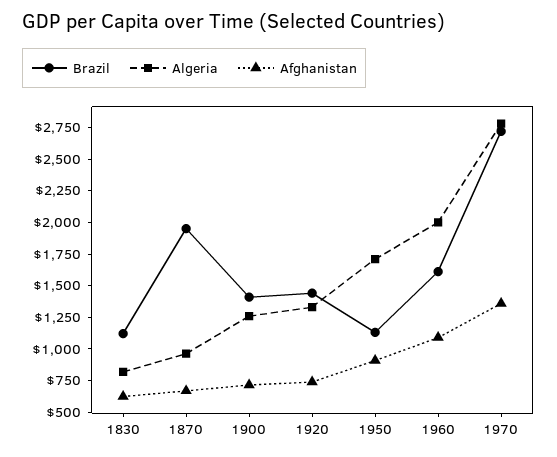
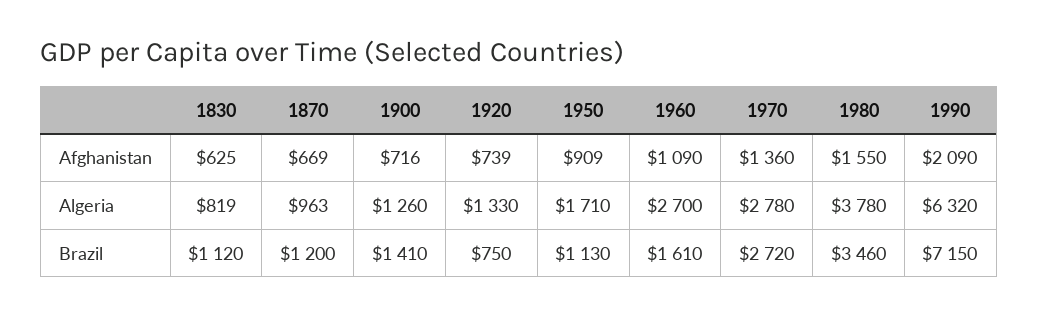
Brazil, 1870: 2000 -> 1200
Brazil, 1920: 1500 -> 750
Algeria, 1960: 2000 -> 2700
Afghanistan, 1980: none -> 1550
Afghanistan, 1990: none -> 2090
Algeria, 1980: none -> 3780
Algeria, 1990: none -> 6320
Brazil, 1980: none -> 3460
Brazil, 1990: none -> 7150

